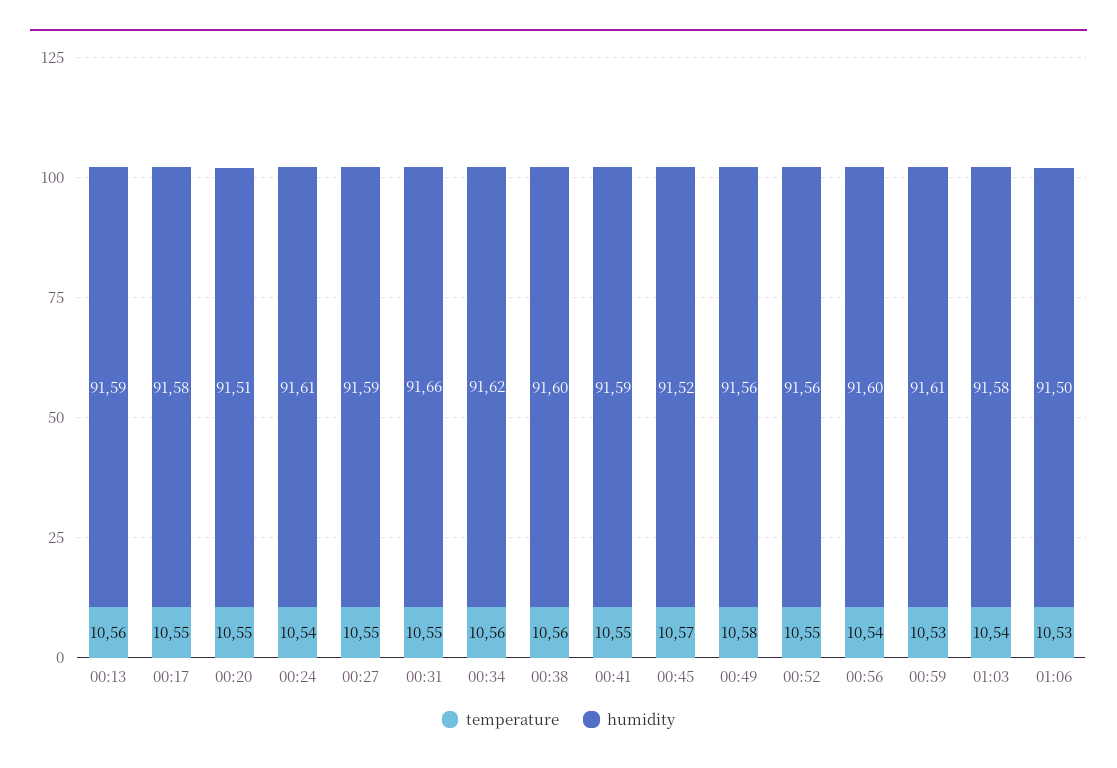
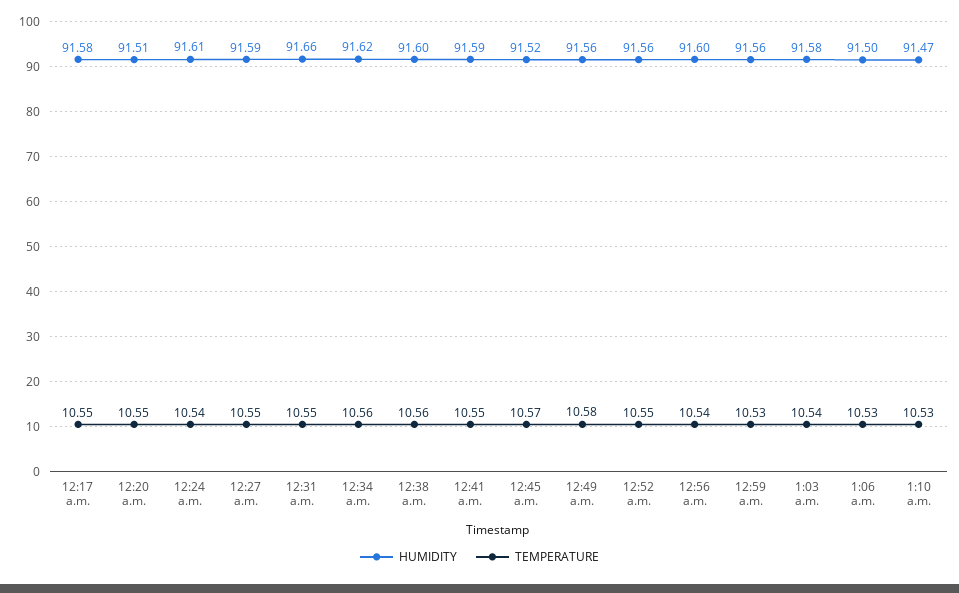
temperature, 00:13: 10.56 -> none
humidity, 00:13: 91.59 -> none
humidity, 00:59: 91.61 -> 91.56
humidity, 1:10 a.m.: none -> 91.47
temperature, 1:10 a.m.: none -> 10.53

